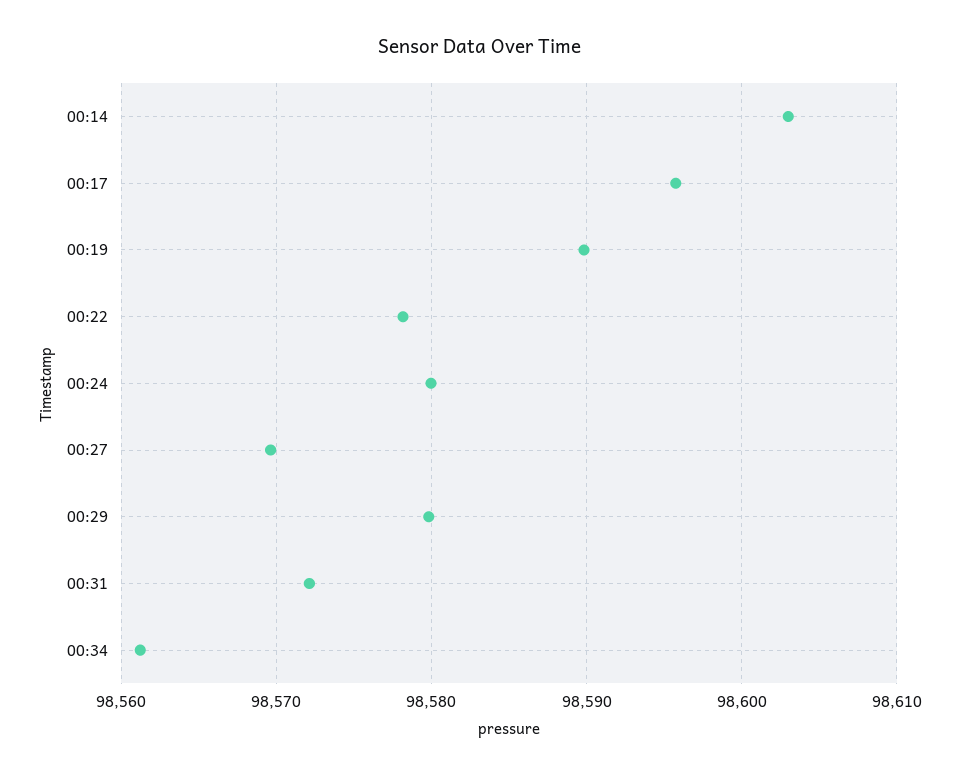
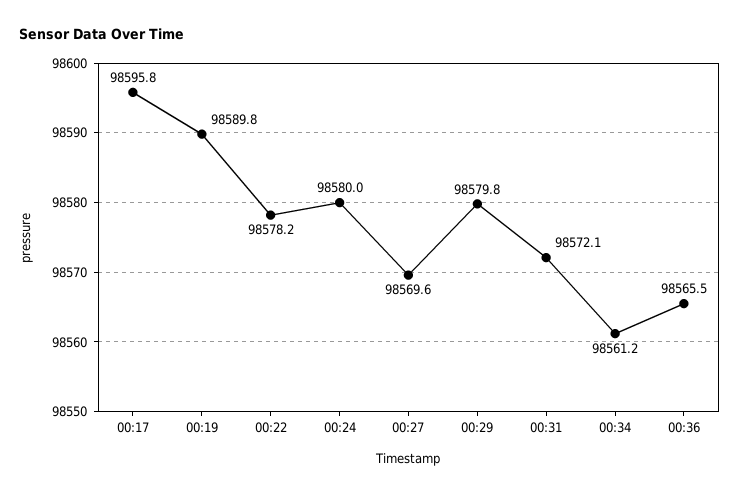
00:14: 98603 -> none
00:36: none -> 98565.5

